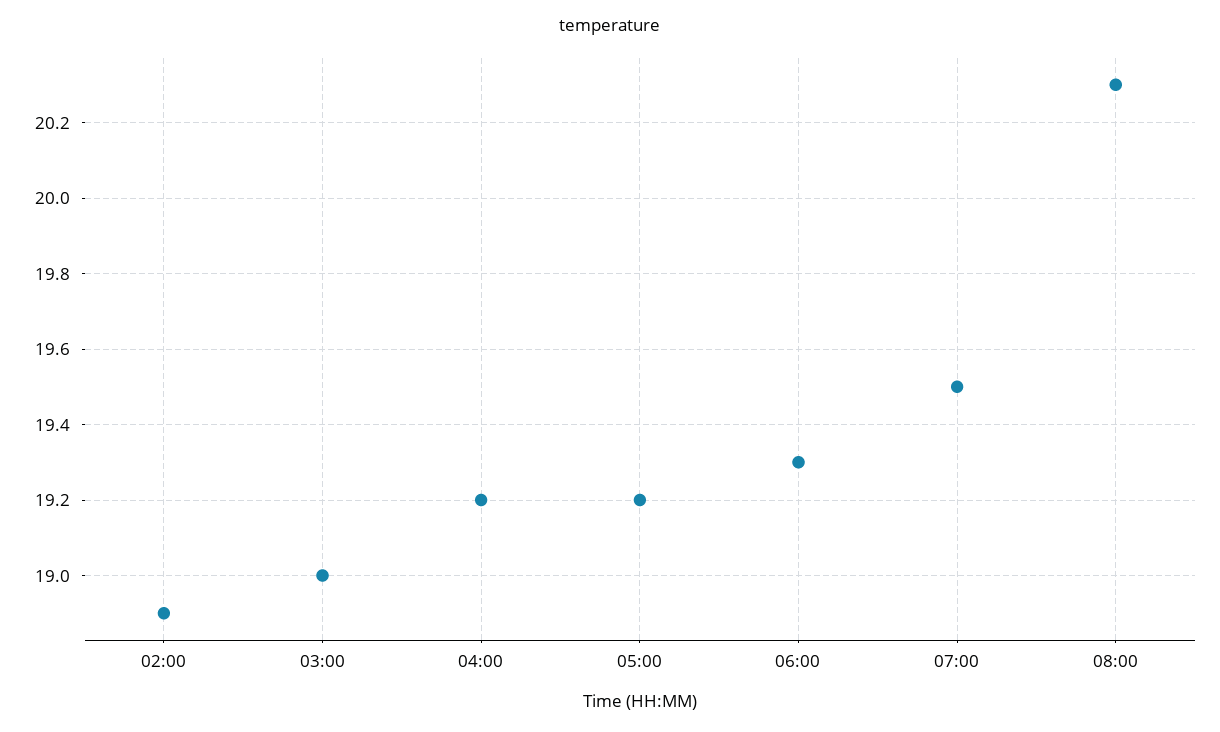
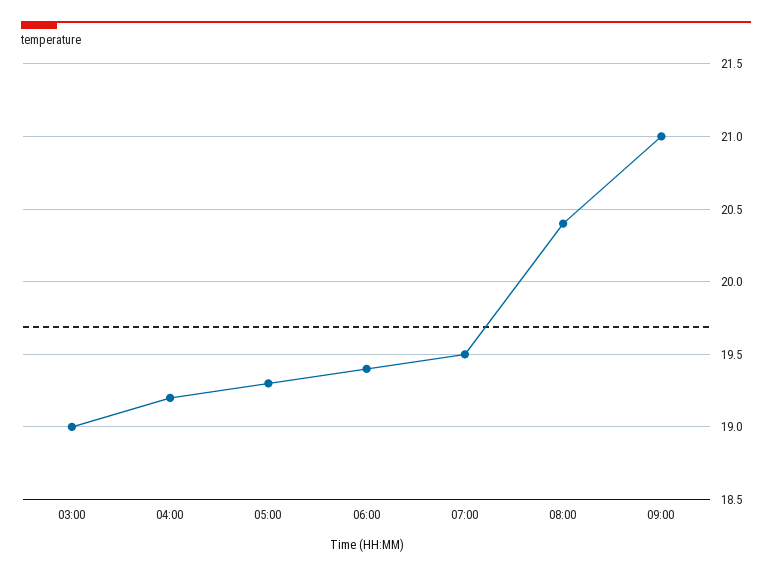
02:00: 18.9 -> none
05:00: 19.2 -> 19.3
06:00: 19.3 -> 19.4
08:00: 20.3 -> 20.4
09:00: none -> 21

